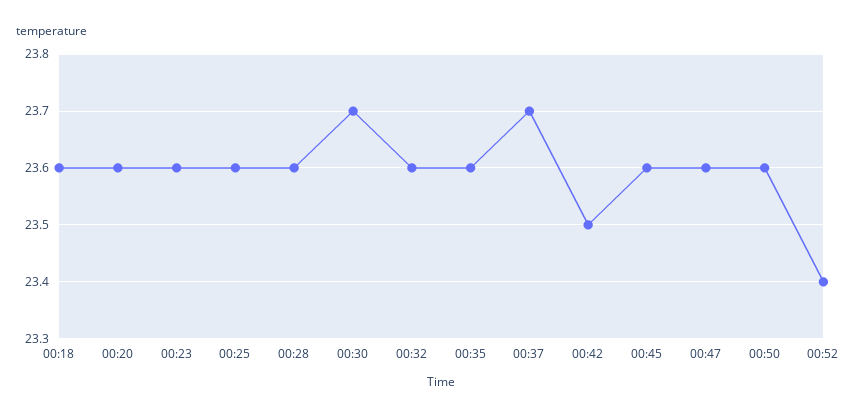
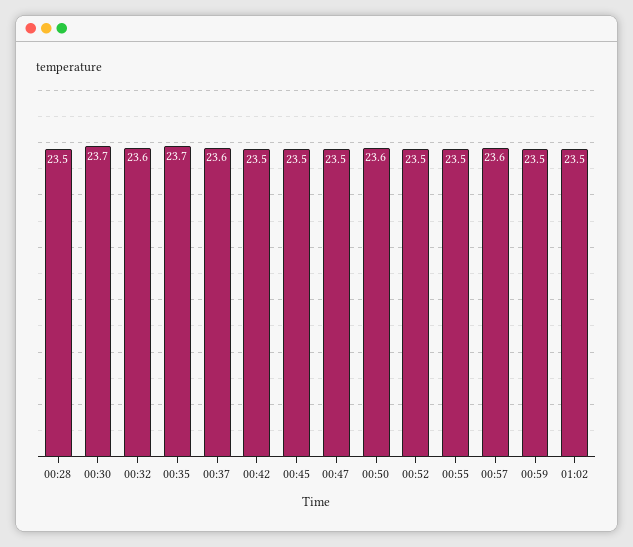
00:18: 23.6 -> none
00:20: 23.6 -> none
00:23: 23.6 -> none
00:25: 23.6 -> none
00:28: 23.6 -> 23.5
00:35: 23.6 -> 23.7
00:37: 23.7 -> 23.6
00:45: 23.6 -> 23.5
00:47: 23.6 -> 23.5
00:52: 23.4 -> 23.5
00:55: none -> 23.5
00:57: none -> 23.6
00:59: none -> 23.5
01:02: none -> 23.5

